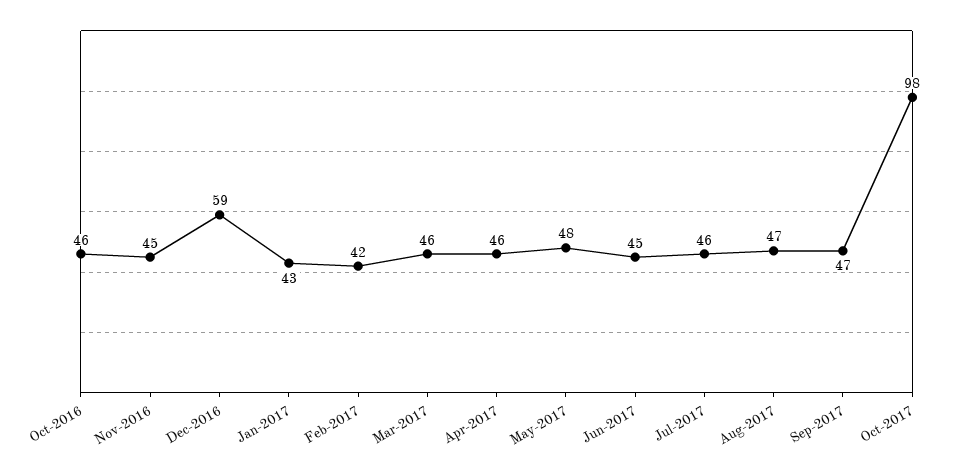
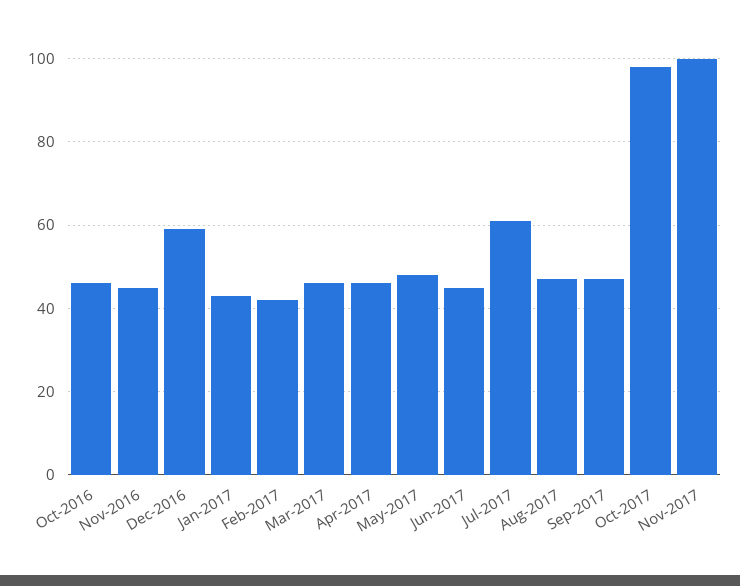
Jul-2017: 46 -> 60
Nov-2017: none -> 100

